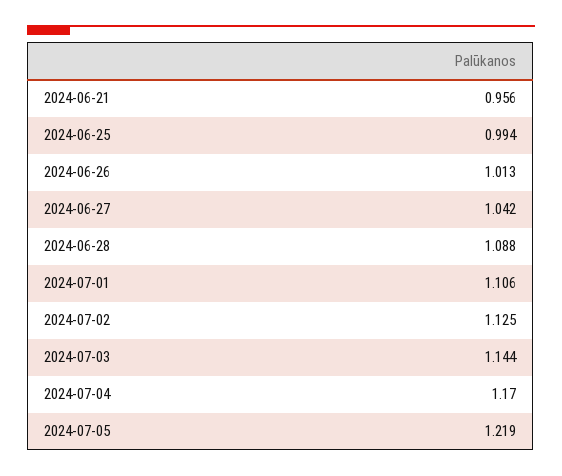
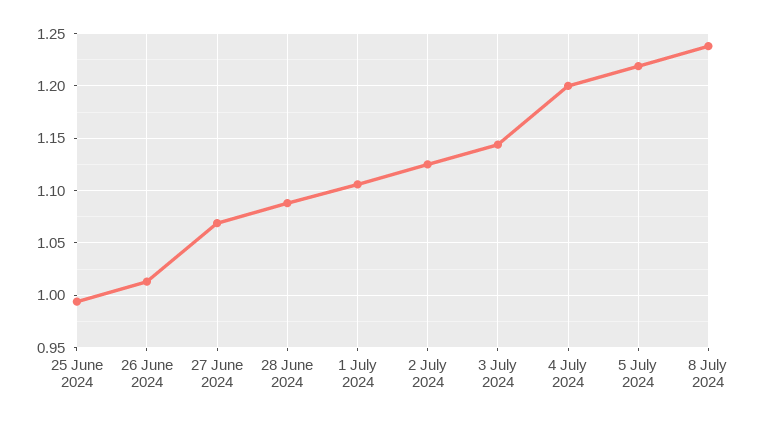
2024-06-21: 0.956 -> none
2024-06-27: 1.042 -> 1.07
2024-07-04: 1.17 -> 1.2
8 July 2024: none -> 1.24

